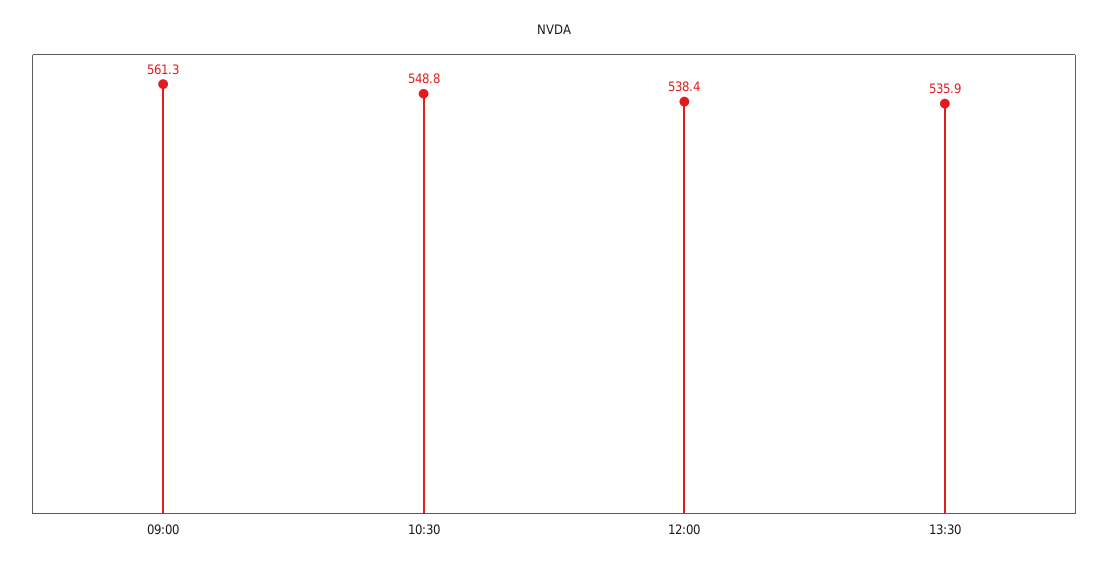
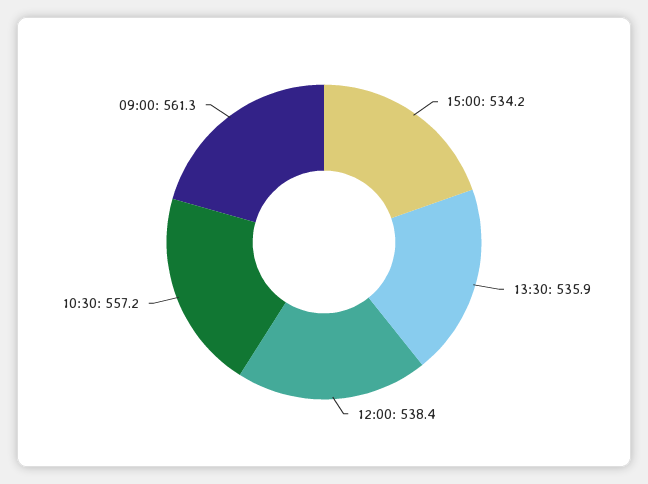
10:30: 548.8 -> 557.2
15:00: none -> 534.2

